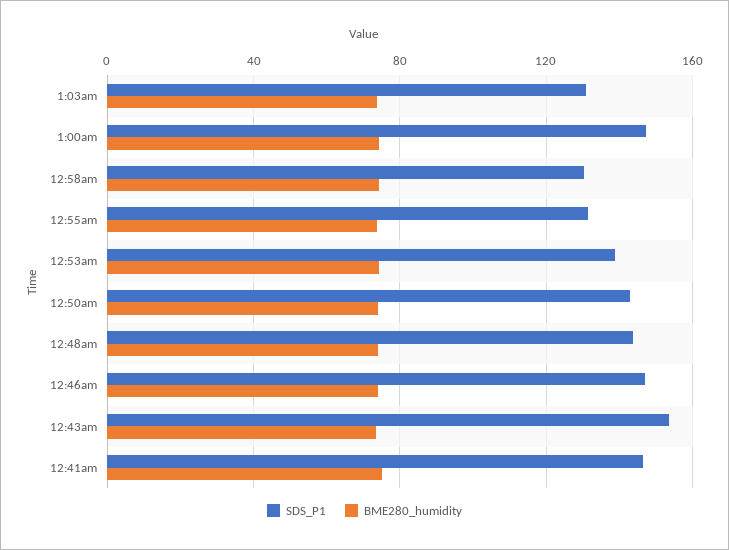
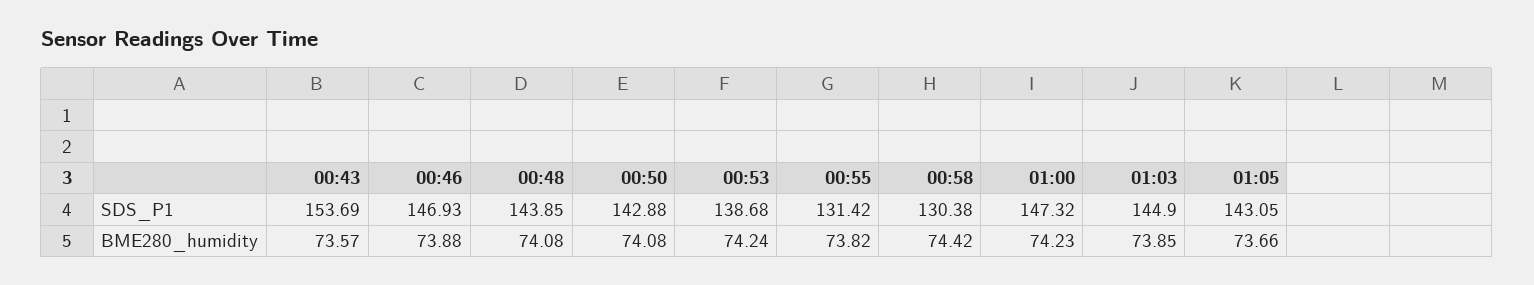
SDS_P1, 1:03am: 130 -> 144.9
SDS_P1, 12:41am: 145 -> none
BME280_humidity, 12:41am: 75 -> none
SDS_P1, 01:05: none -> 143.05
BME280_humidity, 01:05: none -> 73.66

